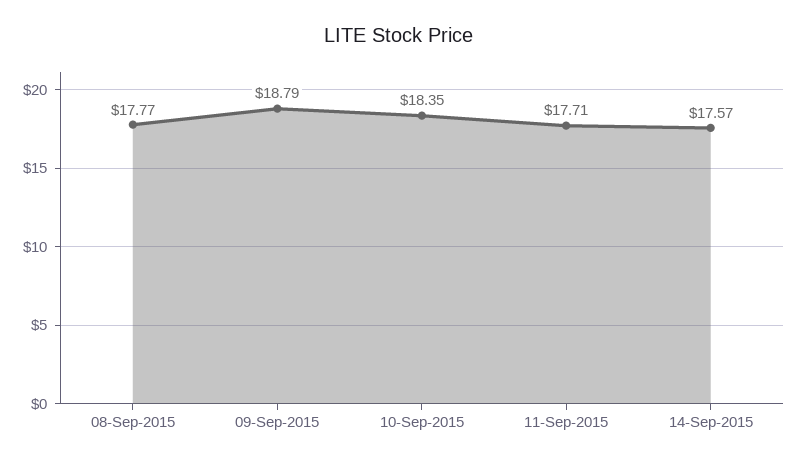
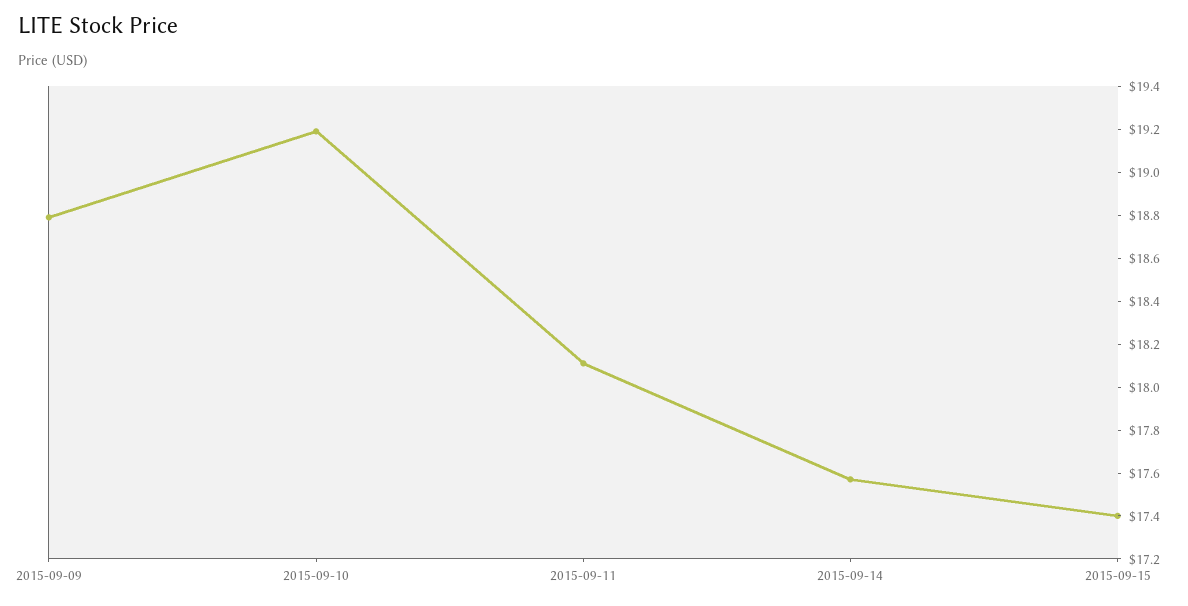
08-Sep-2015: 17.77 -> none
10-Sep-2015: 18.35 -> 19.2
11-Sep-2015: 17.71 -> 18.1
2015-09-15: none -> 17.4

